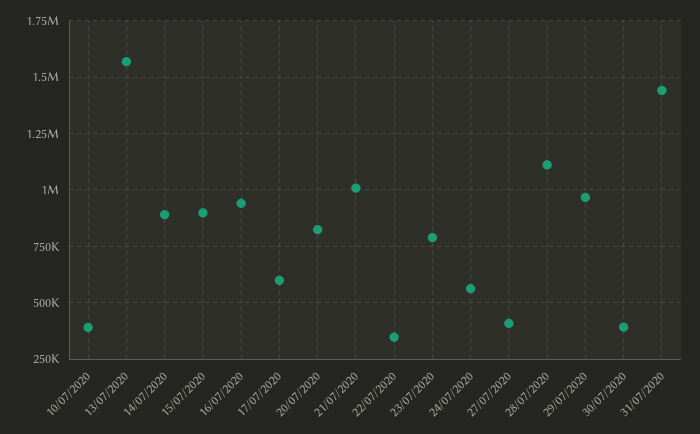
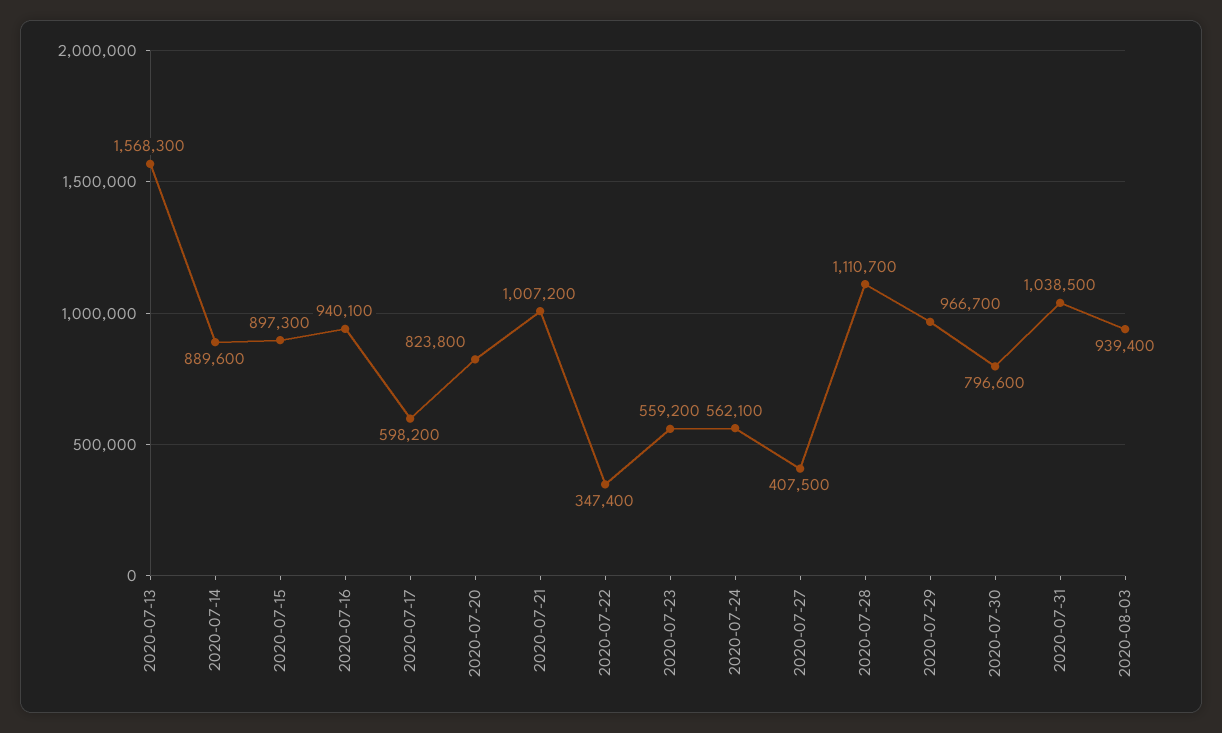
10/07/2020: 400000 -> none
23/07/2020: 800000 -> 559200
30/07/2020: 400000 -> 796600
31/07/2020: 1450000 -> 1038500
2020-08-03: none -> 939400

